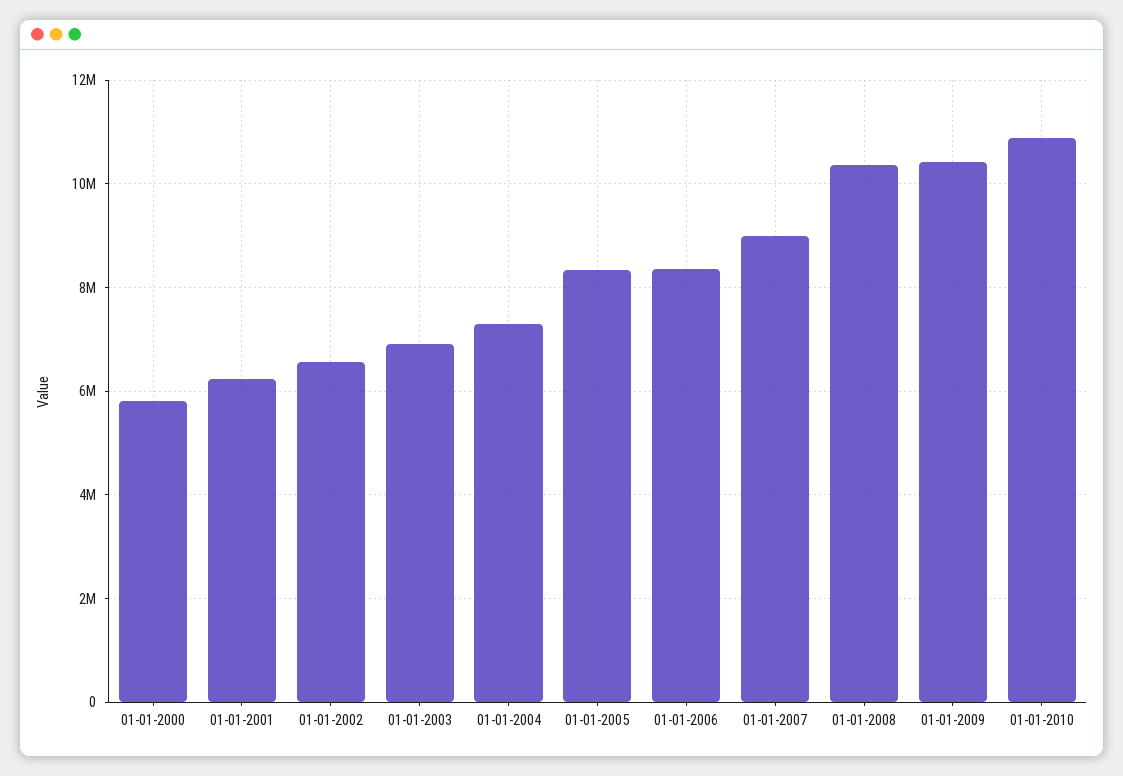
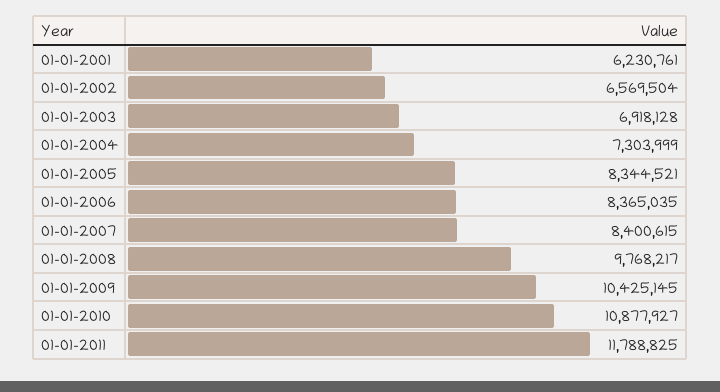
01-01-2000: 5800000 -> none
01-01-2007: 9000000 -> 8400615
01-01-2008: 10400000 -> 9768217
01-01-2011: none -> 11788825

